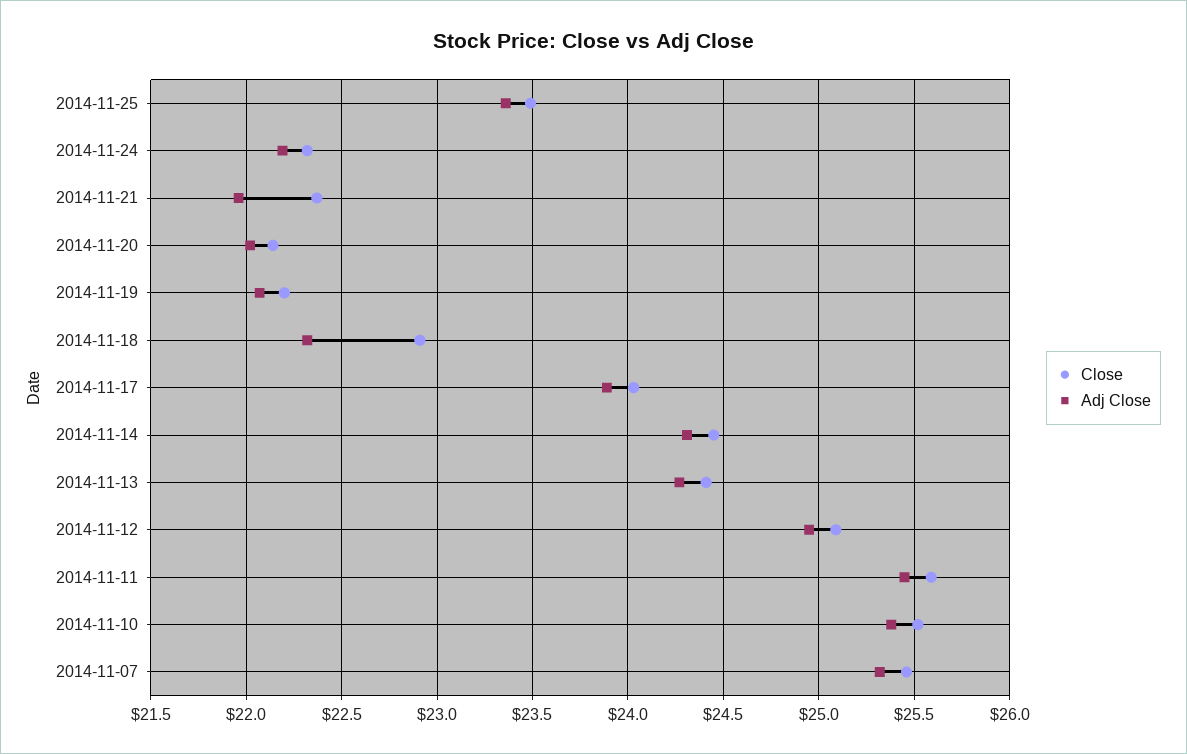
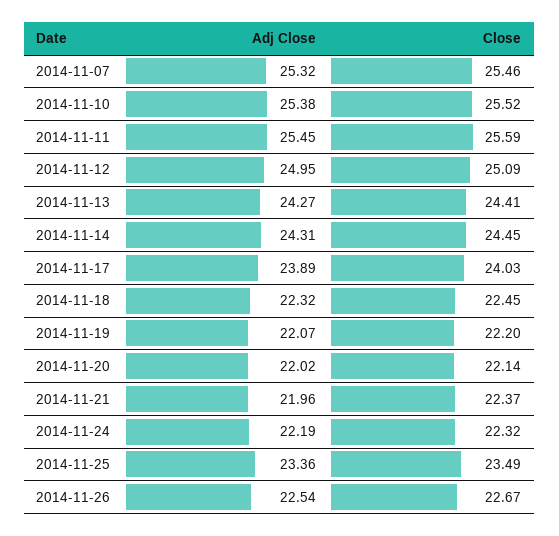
Close, 2014-11-18: 22.9 -> 22.45
Adj Close, 2014-11-26: none -> 22.54
Close, 2014-11-26: none -> 22.67

